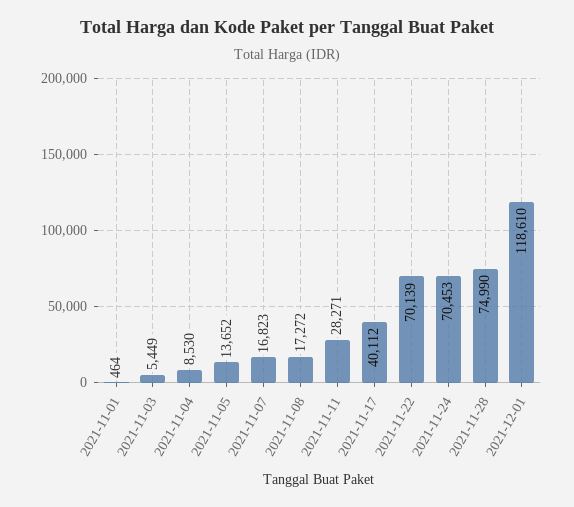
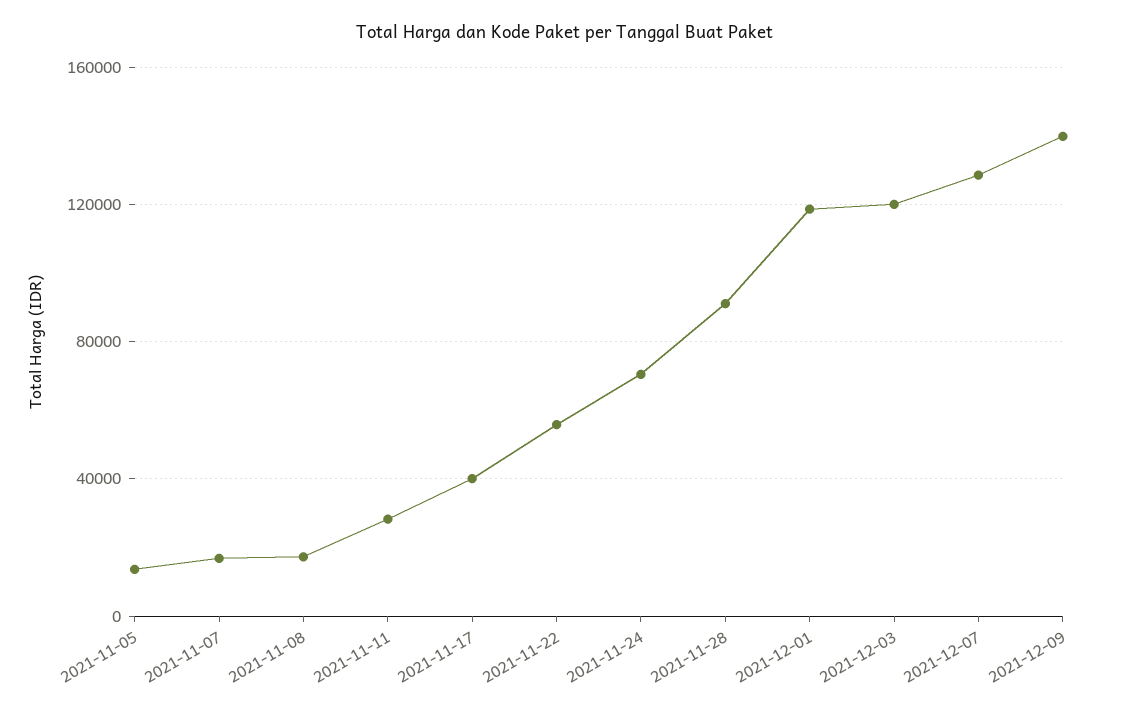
2021-11-01: 464 -> none
2021-11-03: 5449 -> none
2021-11-04: 8530 -> none
2021-11-22: 70139 -> 55000
2021-11-28: 74990 -> 90000
2021-12-03: none -> 120000
2021-12-07: none -> 130000
2021-12-09: none -> 140000

